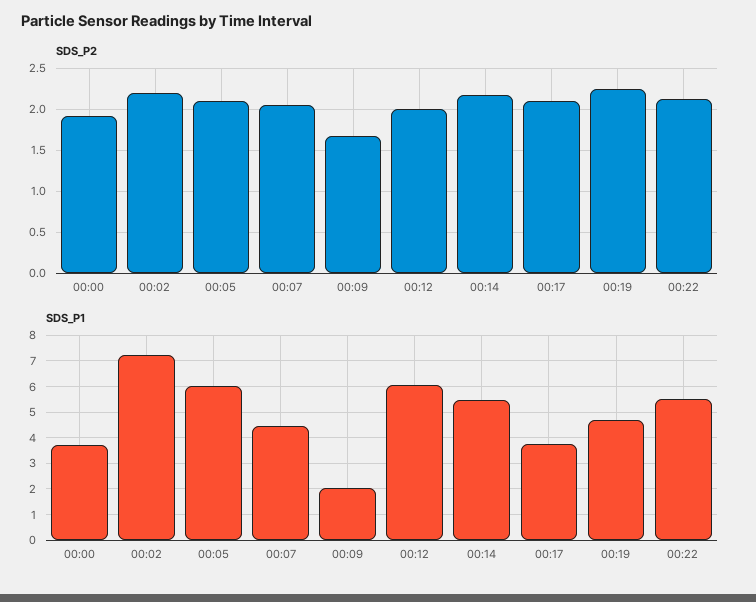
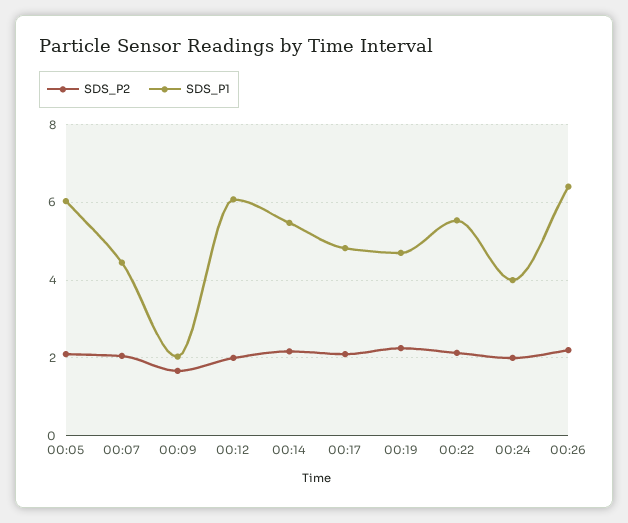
SDS_P2, 00:00: 1.9 -> none
SDS_P2, 00:02: 2.2 -> none
SDS_P1, 00:00: 3.75 -> none
SDS_P1, 00:02: 7.25 -> none
SDS_P1, 00:17: 3.75 -> 4.8
SDS_P2, 00:24: none -> 2
SDS_P1, 00:24: none -> 4
SDS_P2, 00:26: none -> 2.2
SDS_P1, 00:26: none -> 6.4

